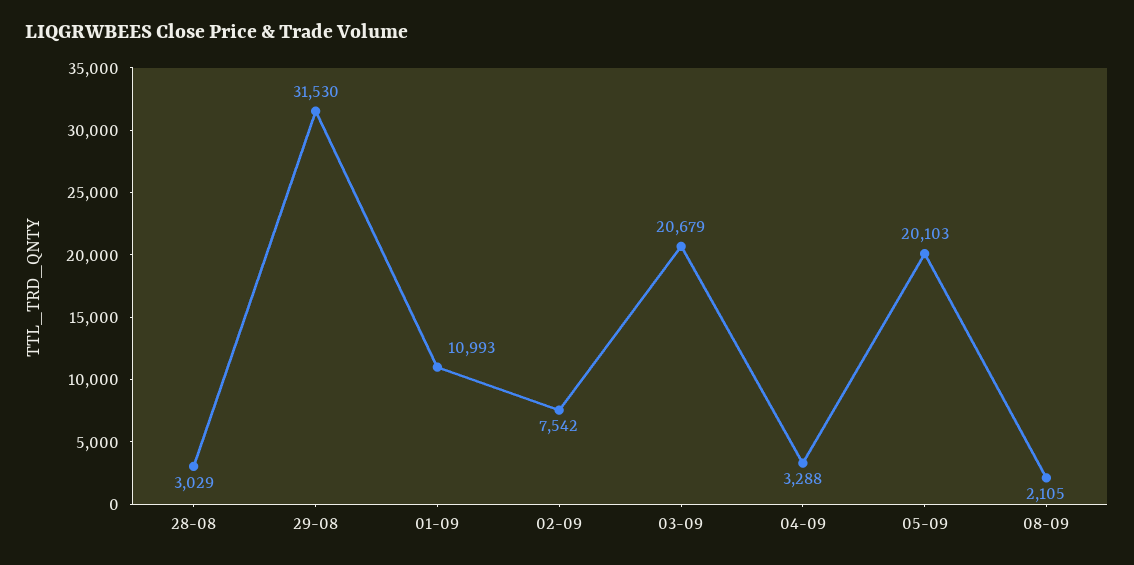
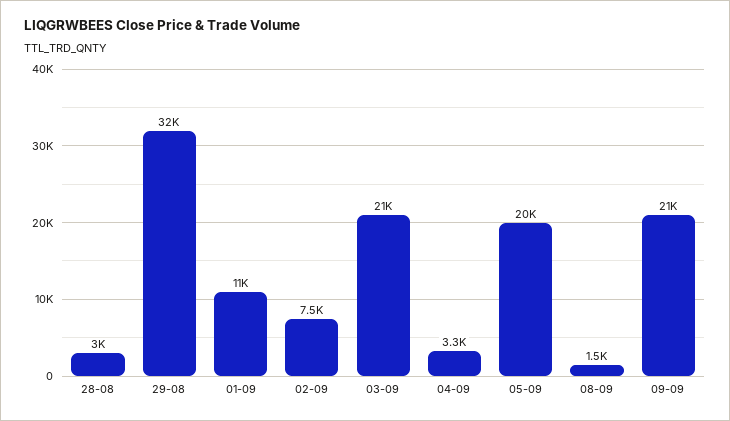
08-09: 2105 -> 1500
09-09: none -> 21000

